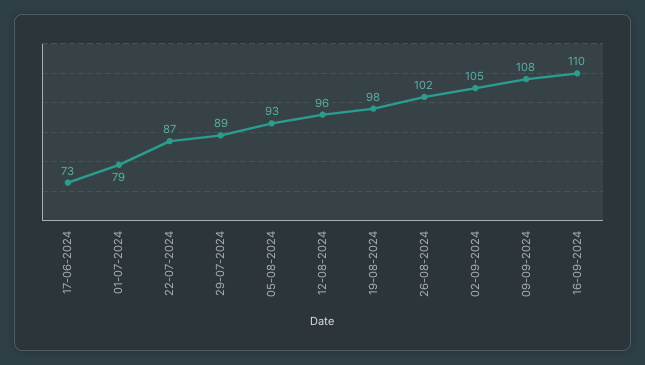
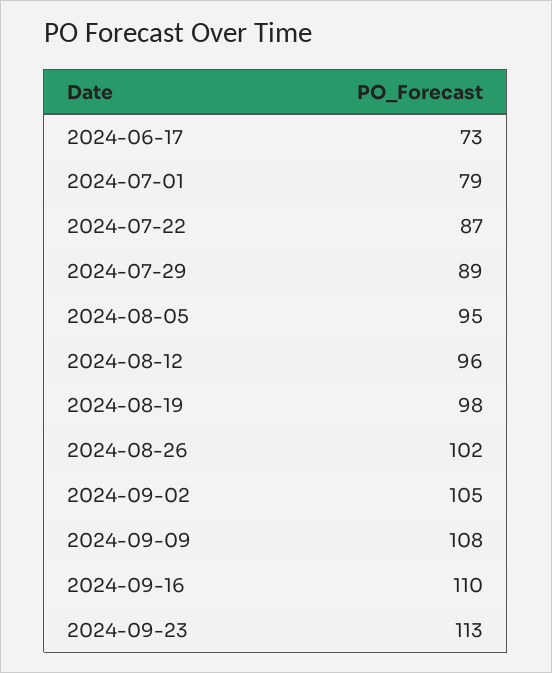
05-08-2024: 93 -> 95
2024-09-23: none -> 113

